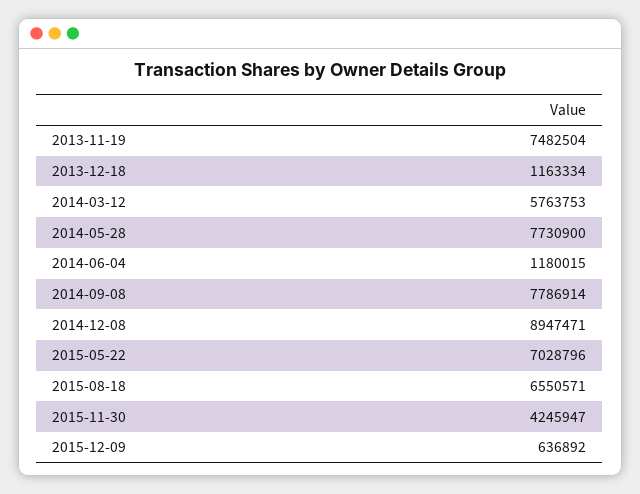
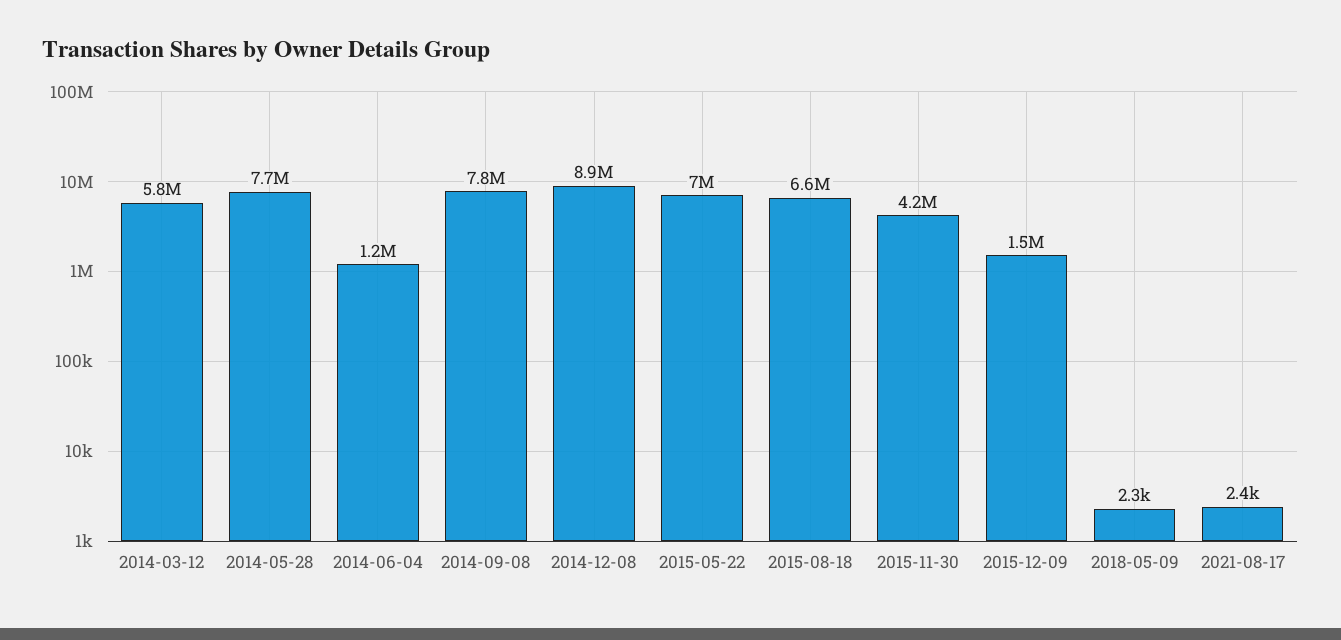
2013-11-19: 7482504 -> none
2013-12-18: 1163334 -> none
2015-12-09: 636892 -> 1500000
2018-05-09: none -> 2300
2021-08-17: none -> 2400

